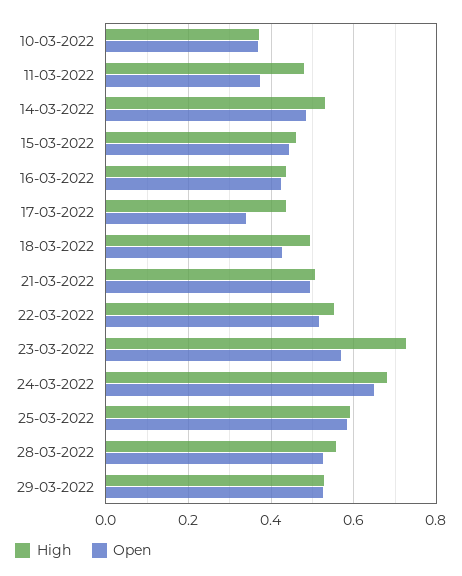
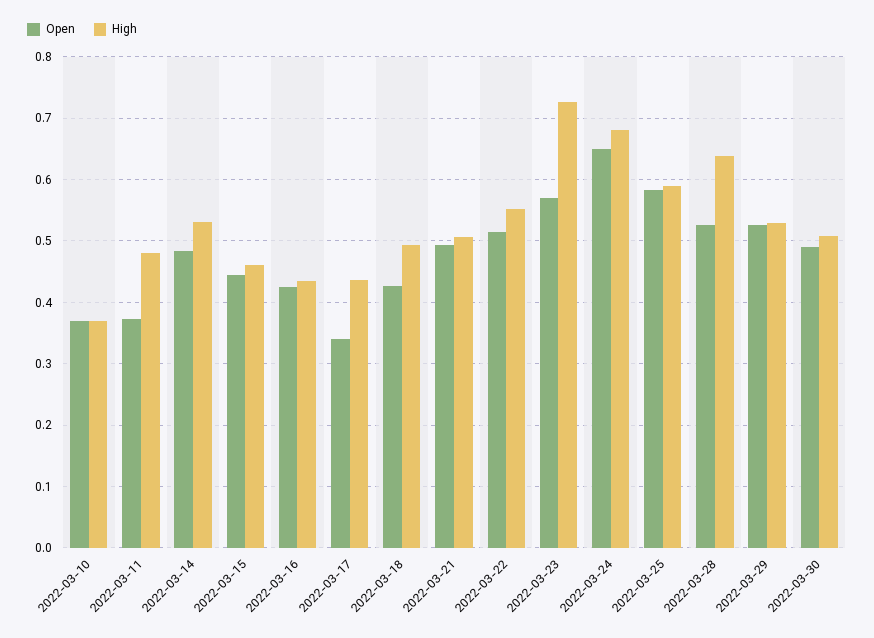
High, 28-03-2022: 0.56 -> 0.64
Open, 2022-03-30: none -> 0.49
High, 2022-03-30: none -> 0.51

